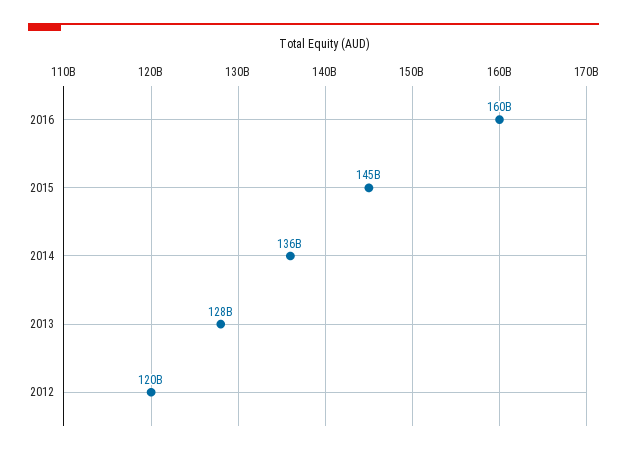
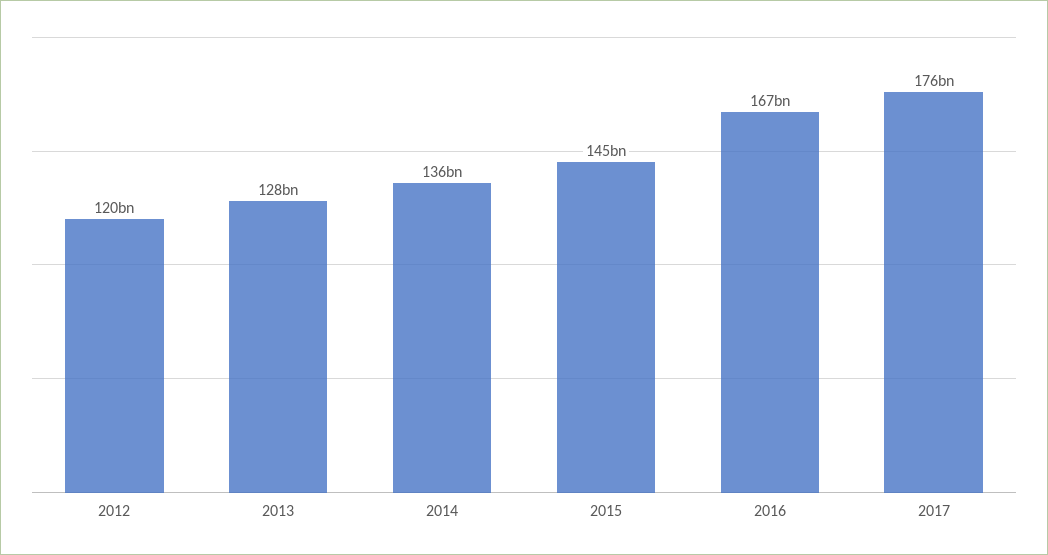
2016: 160000000000 -> 167000000000
2017: none -> 176000000000

